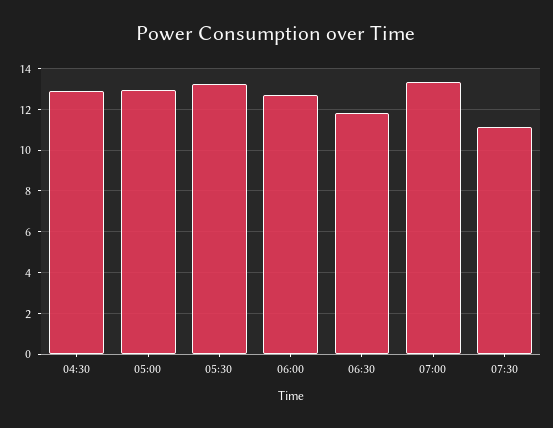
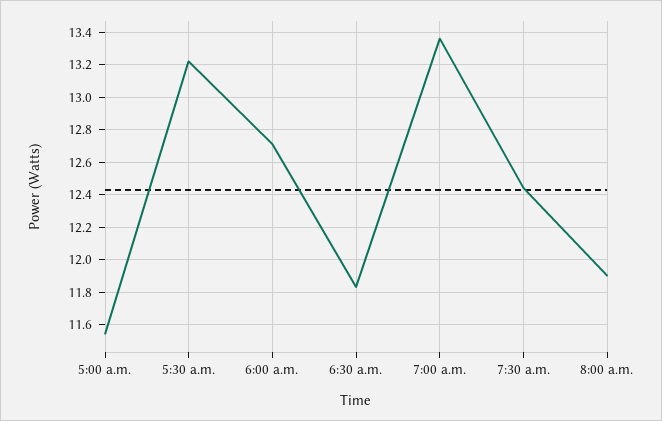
04:30: 13 -> none
05:00: 13 -> 11.55
07:30: 11 -> 12.45
8:00 a.m.: none -> 11.9

